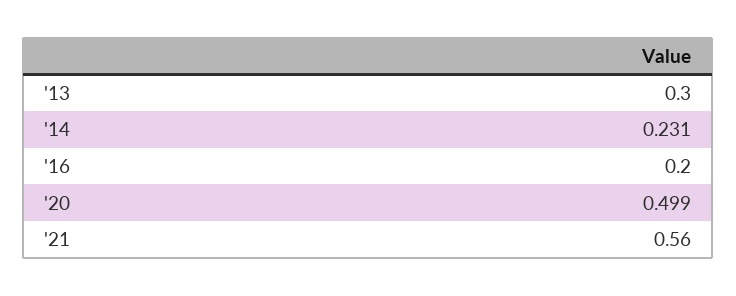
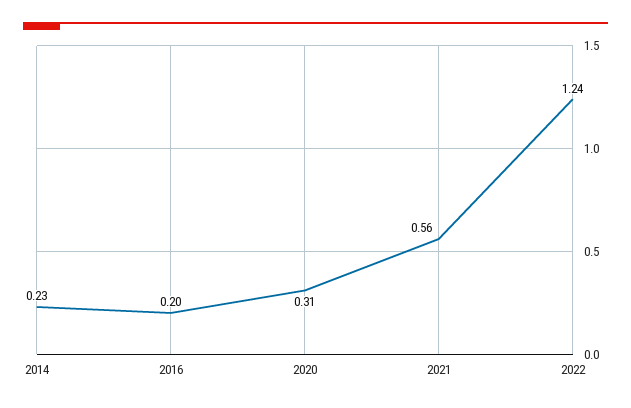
'13: 0.3 -> none
'20: 0.499 -> 0.31
2022: none -> 1.24

